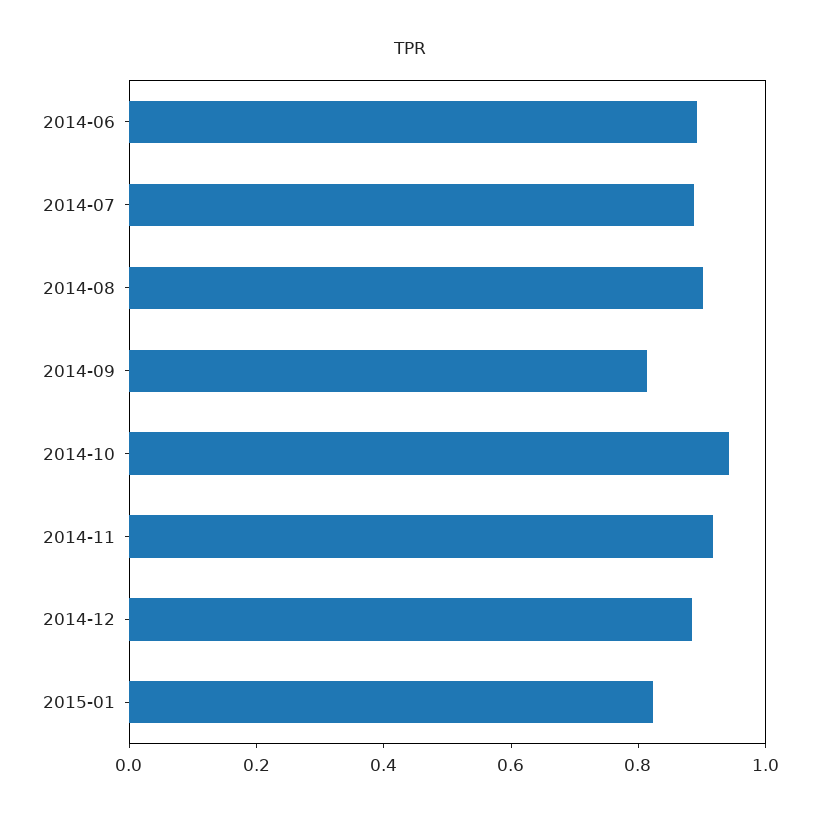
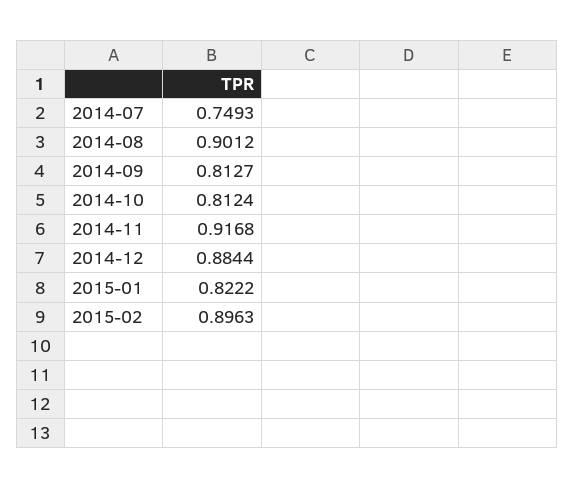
2014-06: 0.9 -> none
2014-07: 0.9 -> 0.7493
2014-10: 0.95 -> 0.8124
2015-02: none -> 0.8963

